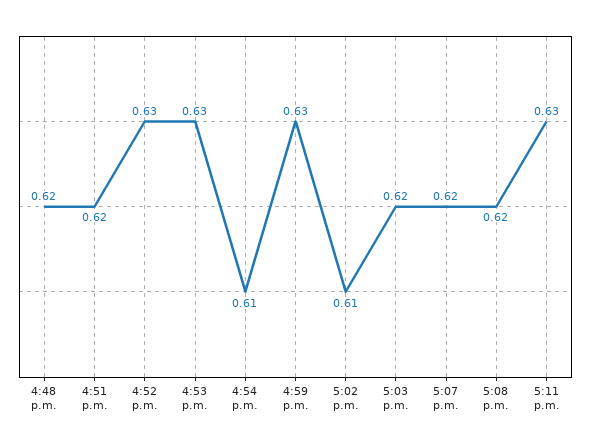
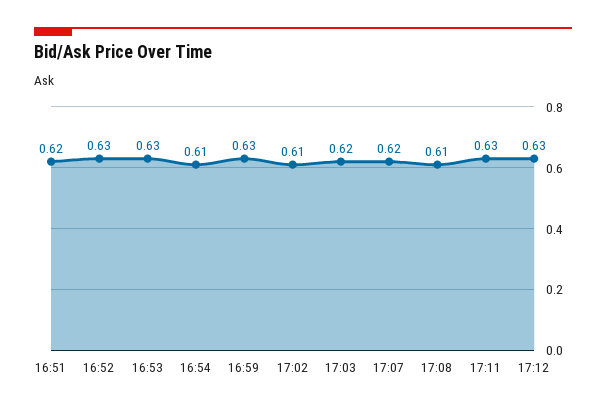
4:48 p.m.: 0.62 -> none
5:08 p.m.: 0.62 -> 0.61
17:12: none -> 0.63

